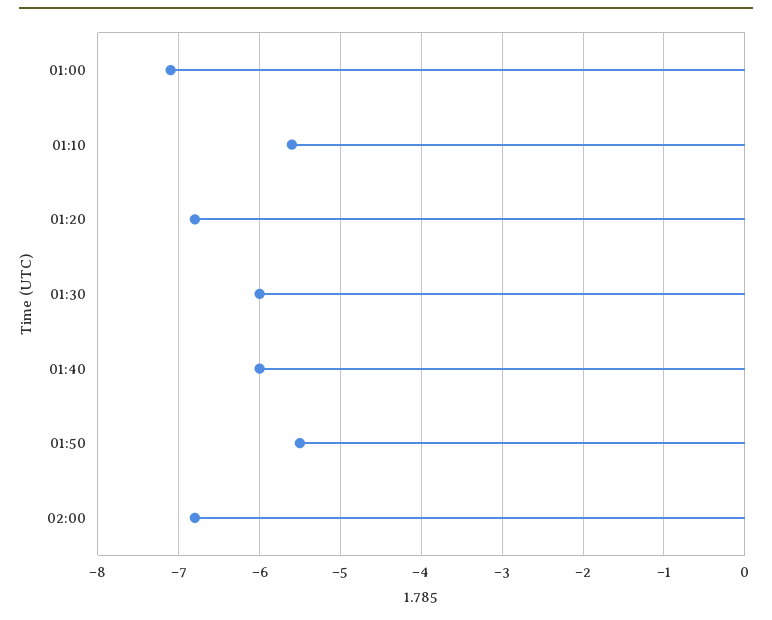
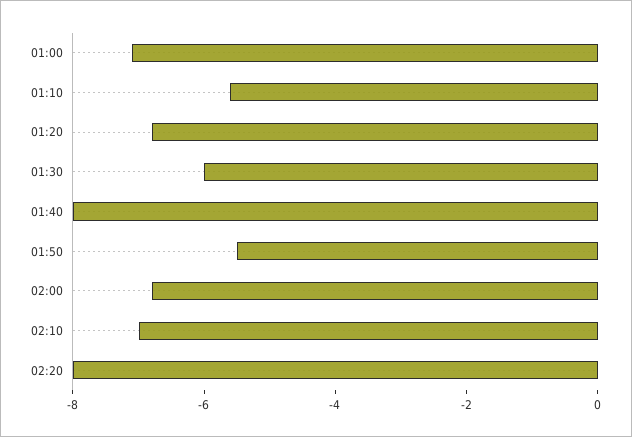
01:40: -6 -> -8
02:10: none -> -7
02:20: none -> -8

